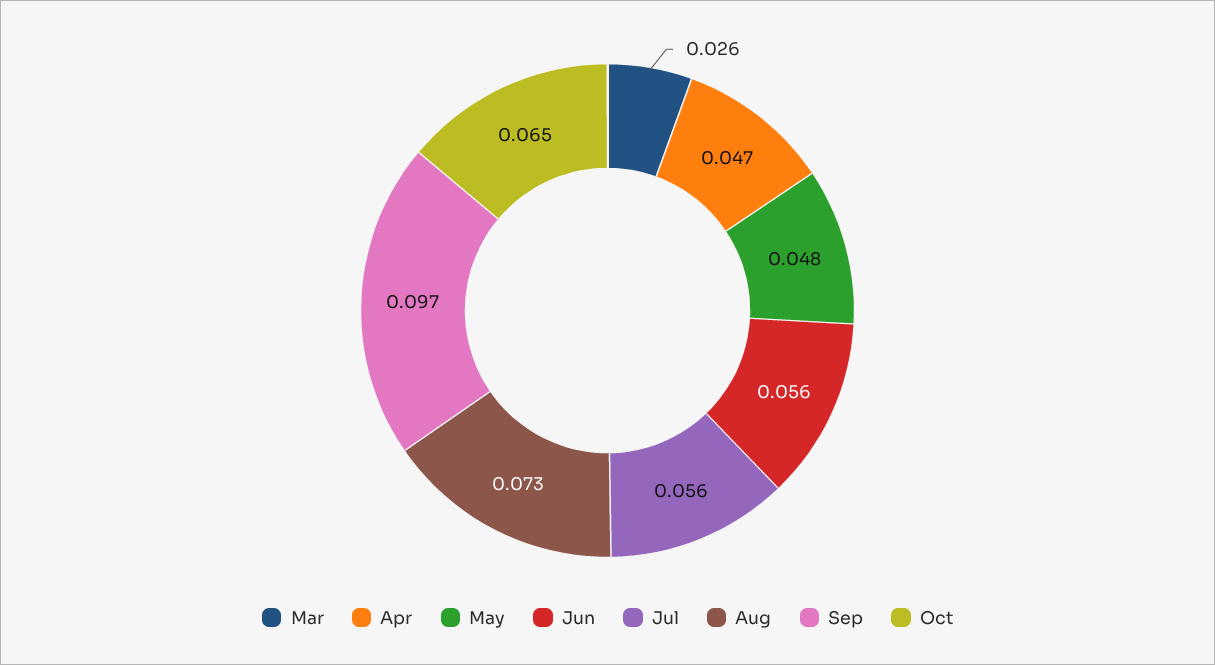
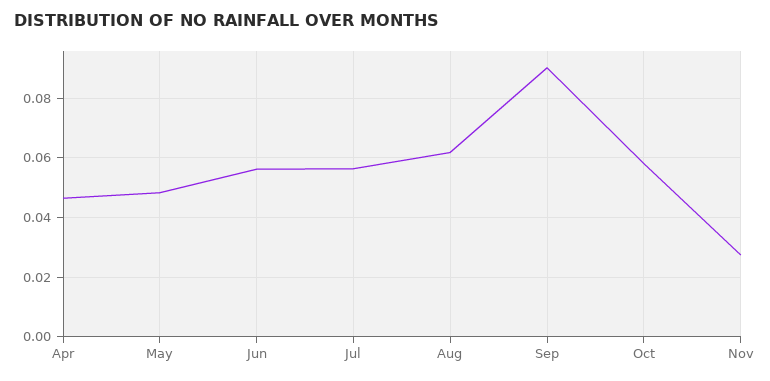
Mar: 0.026 -> none
Aug: 0.073 -> 0.0625
Sep: 0.097 -> 0.09
Oct: 0.065 -> 0.0575
Nov: none -> 0.0275

